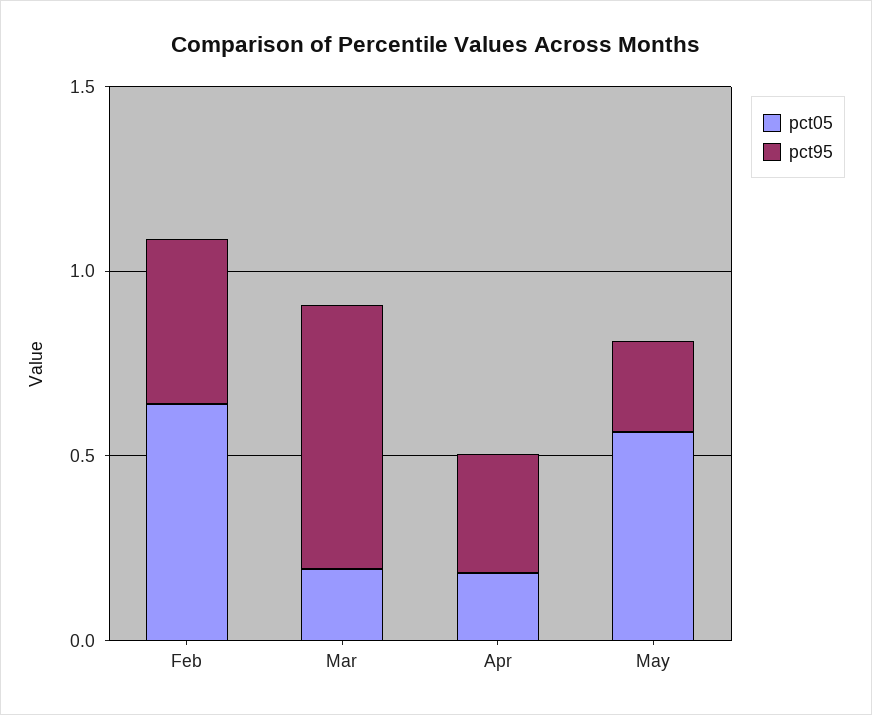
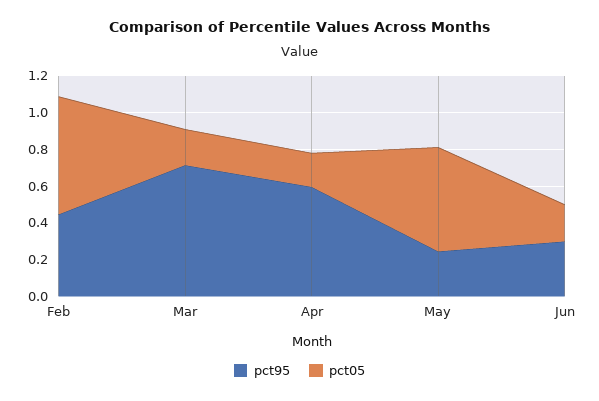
pct95, Apr: 0.3 -> 0.6
pct95, Jun: none -> 0.3
pct05, Jun: none -> 0.2

